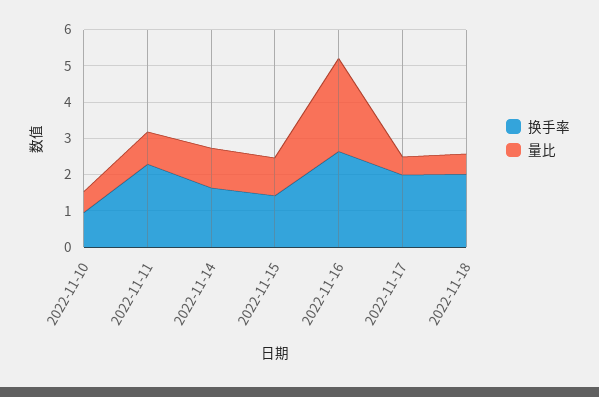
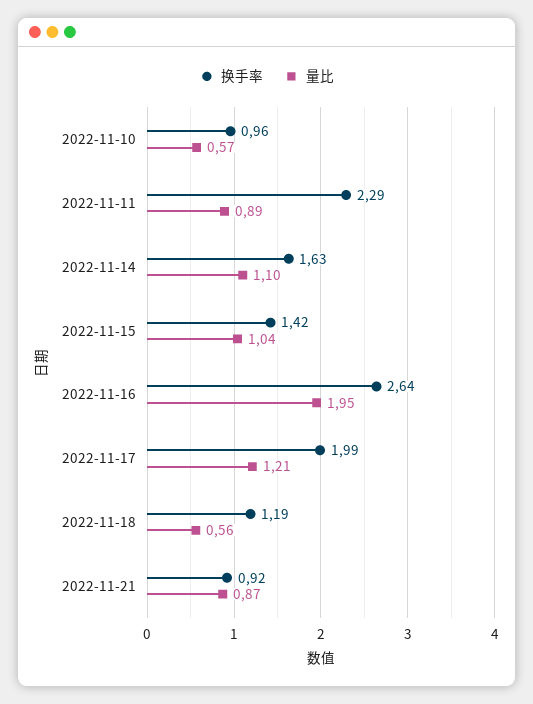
量比, 2022-11-16: 2.5 -> 1.95
量比, 2022-11-17: 0.5 -> 1.21
换手率, 2022-11-18: 2 -> 1.19
换手率, 2022-11-21: none -> 0.92
量比, 2022-11-21: none -> 0.87

